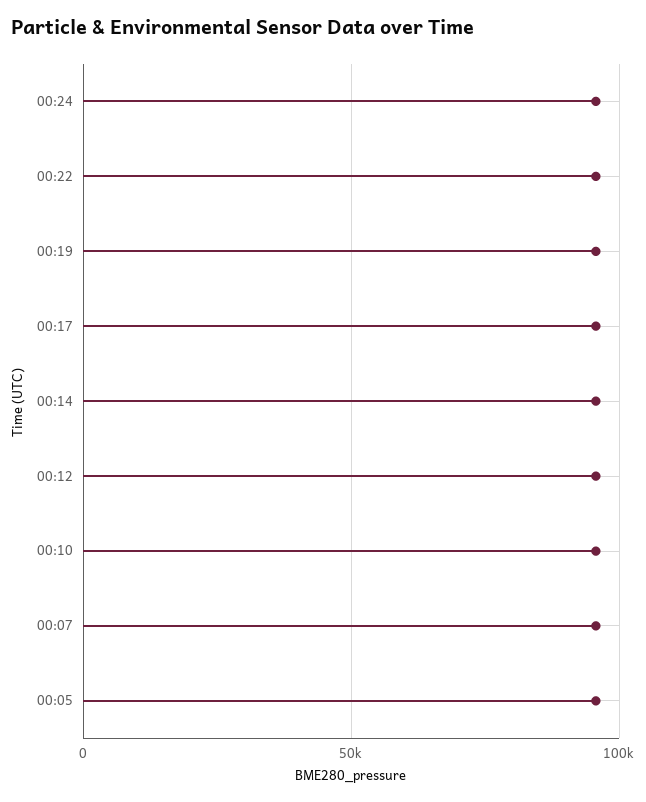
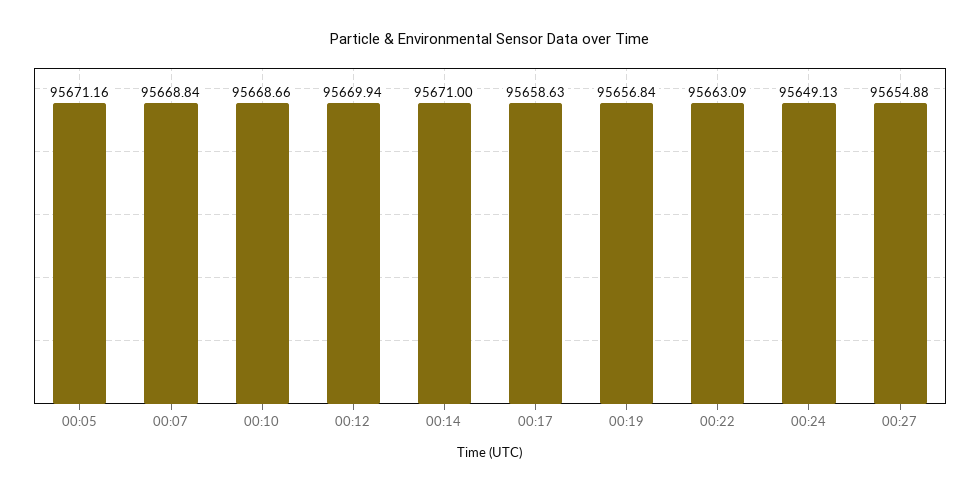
00:27: none -> 95654.88

